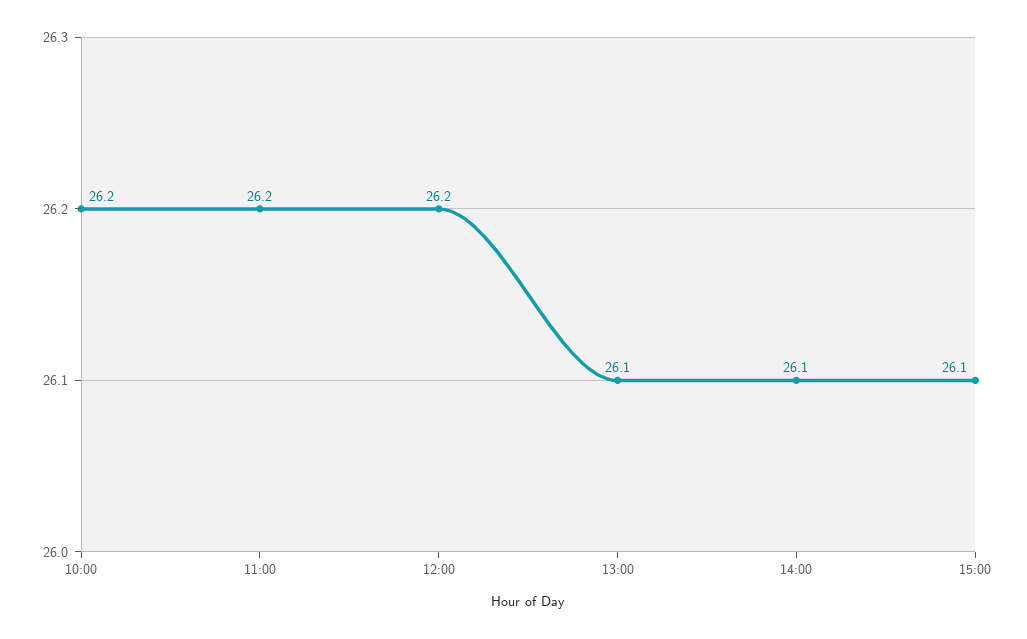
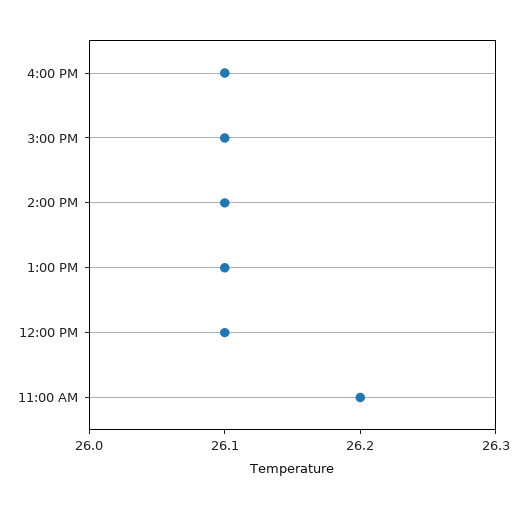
10:00: 26.2 -> none
12:00: 26.2 -> 26.1
4:00 PM: none -> 26.1

